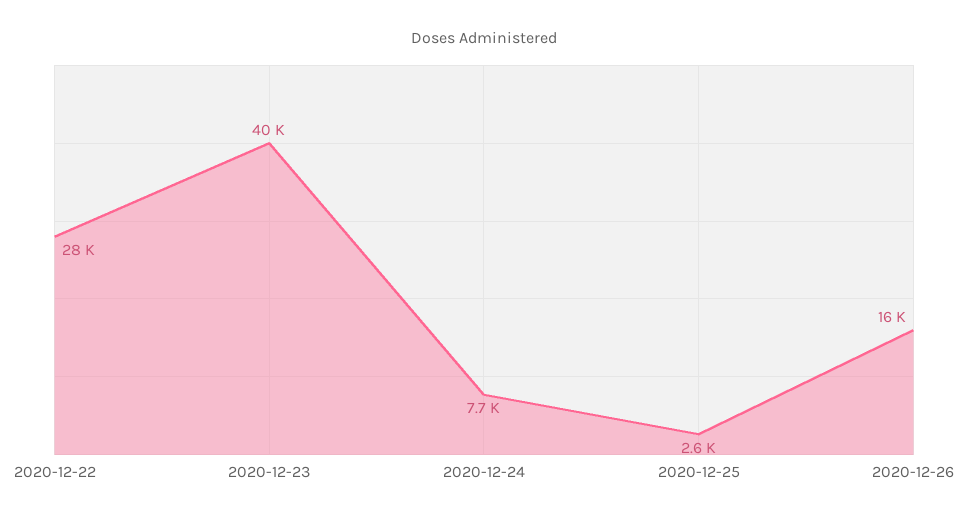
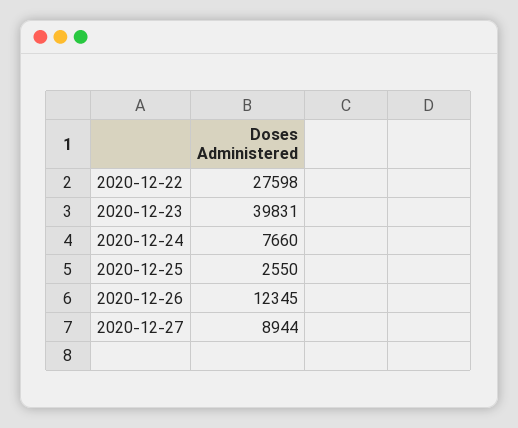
2020-12-26: 16000 -> 12345
2020-12-27: none -> 8944

